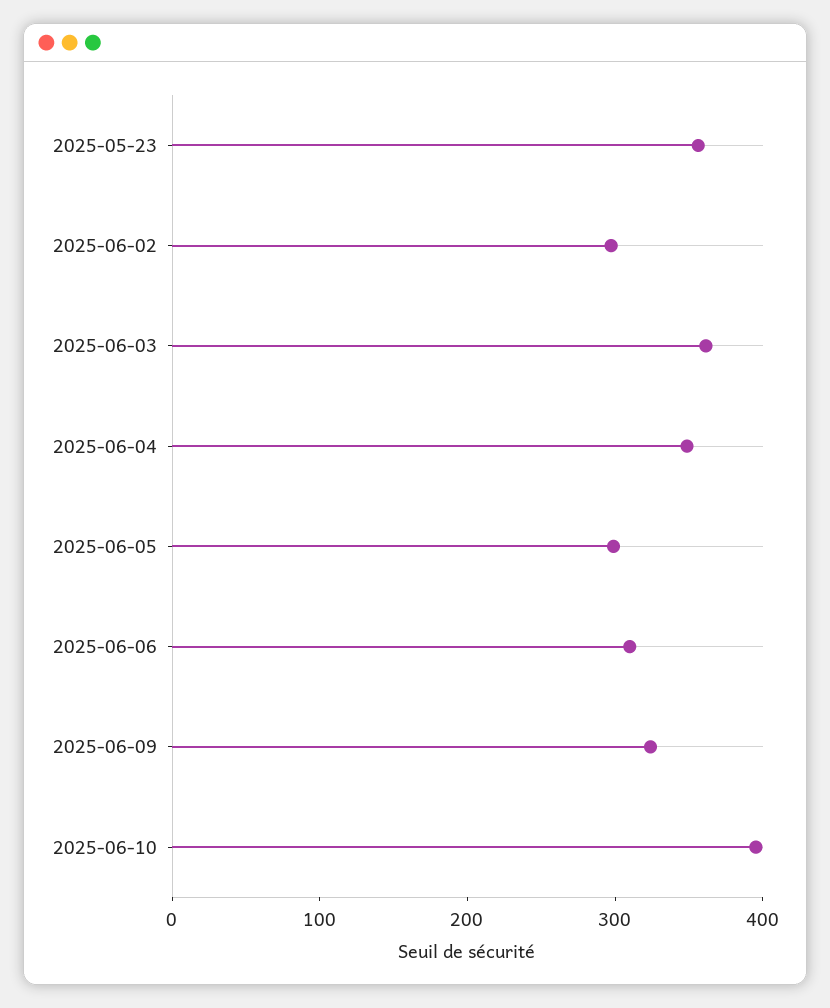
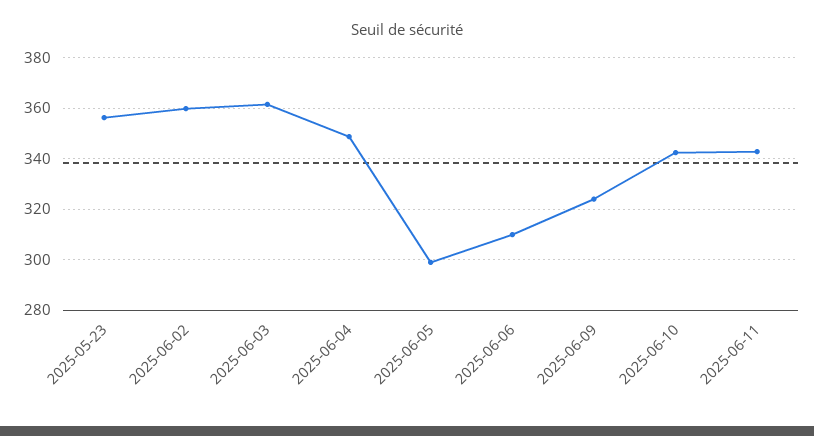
2025-06-02: 300 -> 360
2025-06-10: 400 -> 342.5
2025-06-11: none -> 342.5

